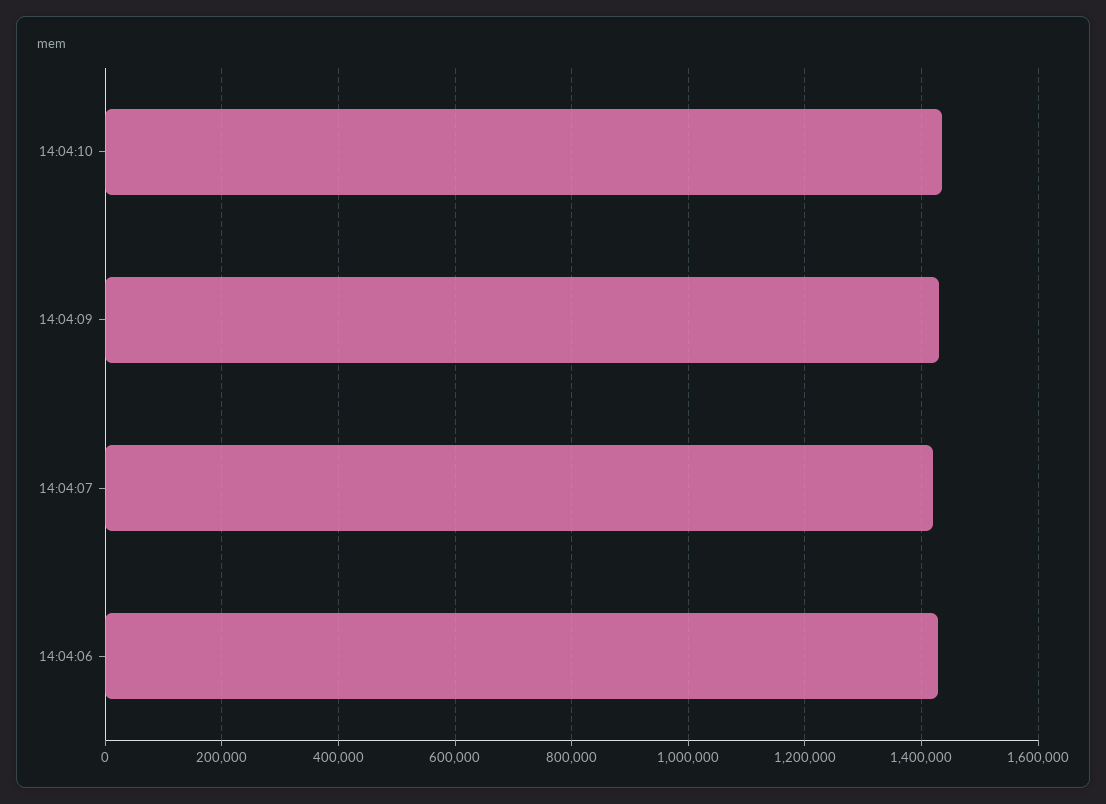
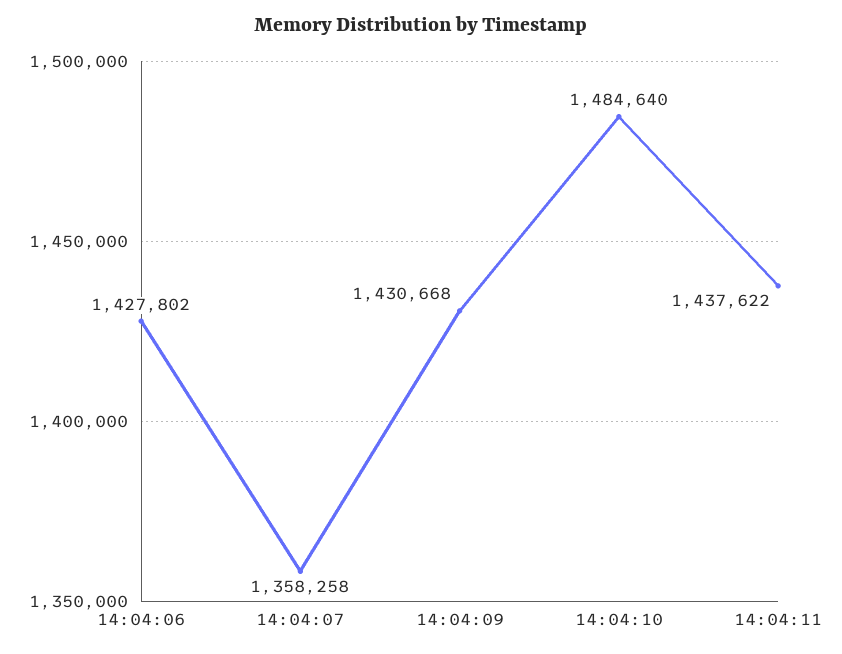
14:04:10: 1440000 -> 1484640
14:04:07: 1420000 -> 1358258
14:04:11: none -> 1437622

